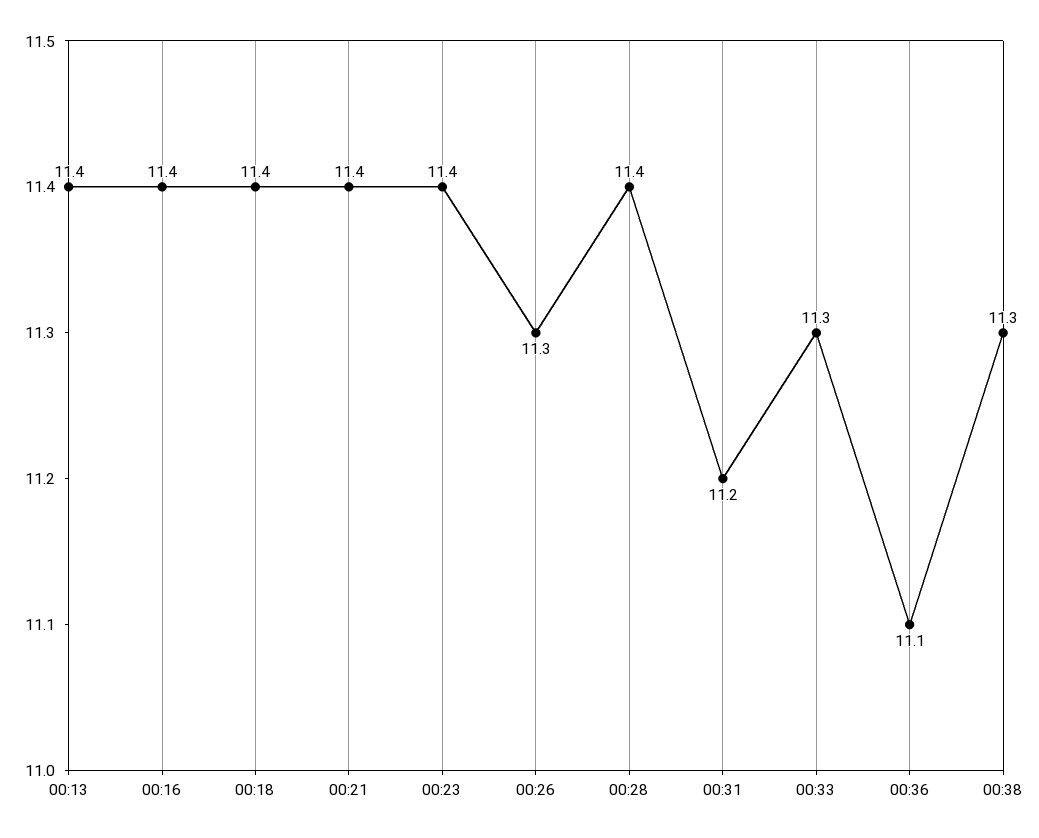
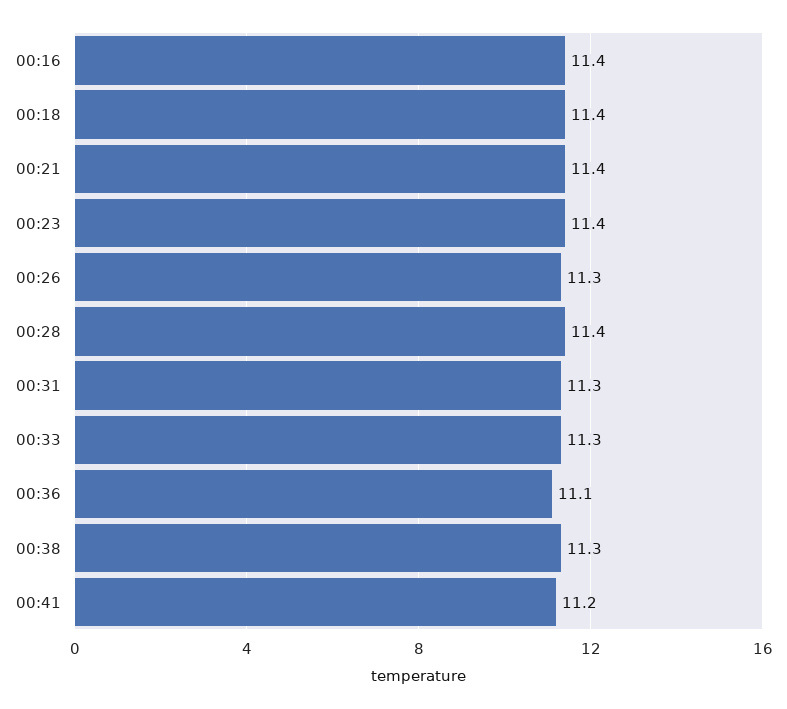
00:13: 11.4 -> none
00:31: 11.2 -> 11.3
00:41: none -> 11.2

